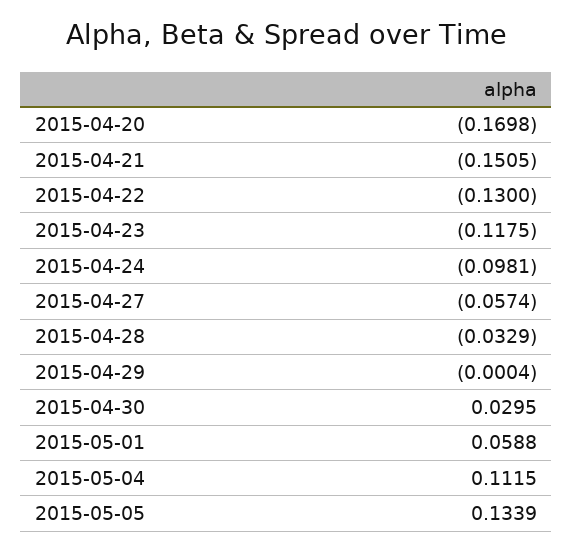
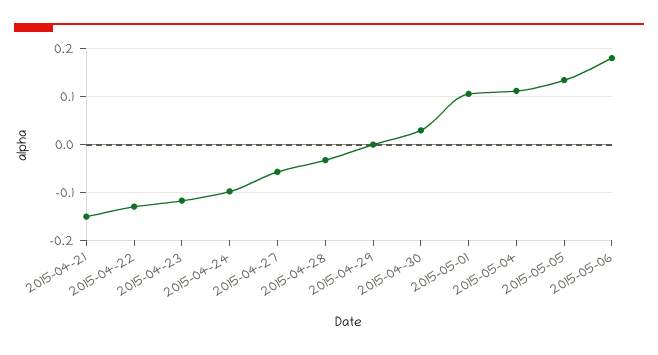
2015-04-20: -0.1698 -> none
2015-05-01: 0.0588 -> 0.1
2015-05-06: none -> 0.18

